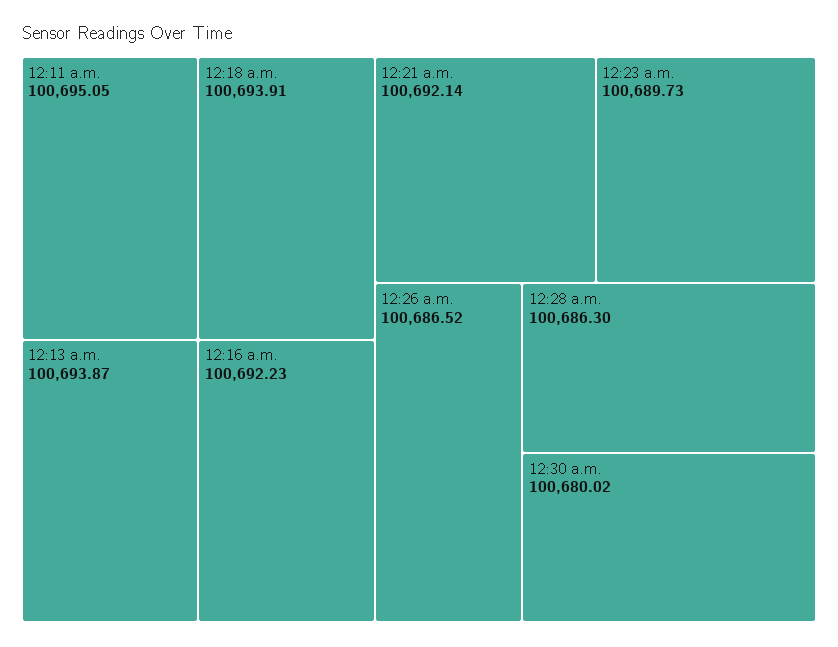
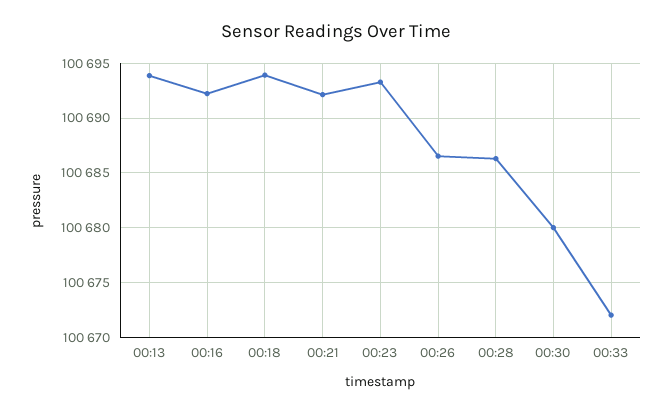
12:11 a.m.: 100695.05 -> none
12:23 a.m.: 100689.73 -> 100693
00:33: none -> 100672

